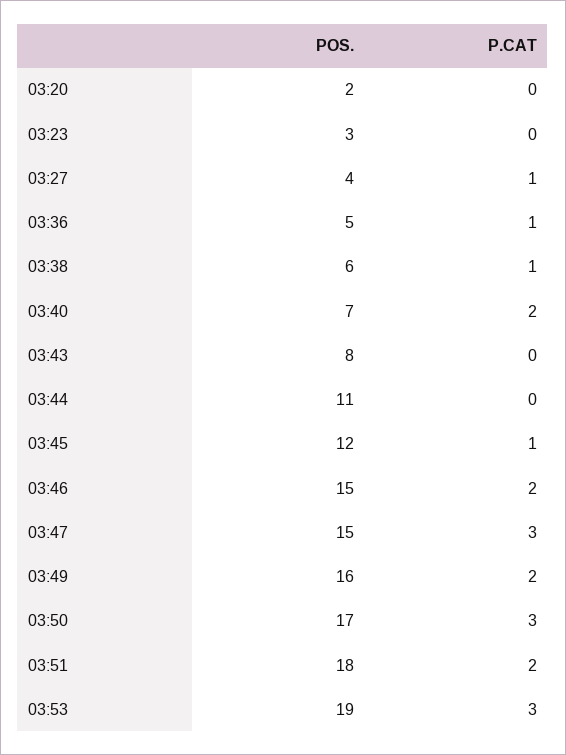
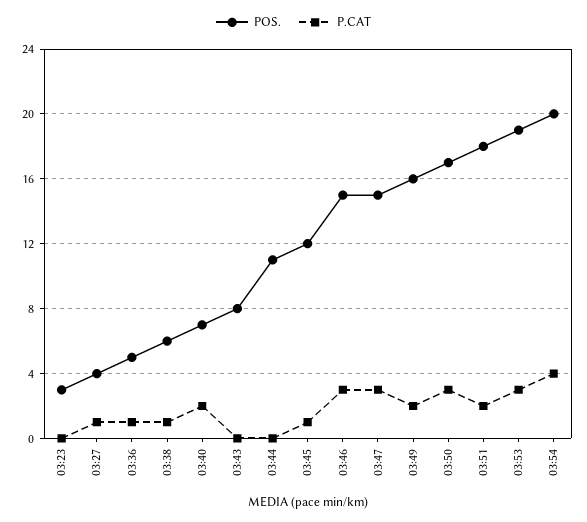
POS., 03:20: 2 -> none
P.CAT, 03:20: 0 -> none
P.CAT, 03:46: 2 -> 3
POS., 03:54: none -> 20
P.CAT, 03:54: none -> 4

